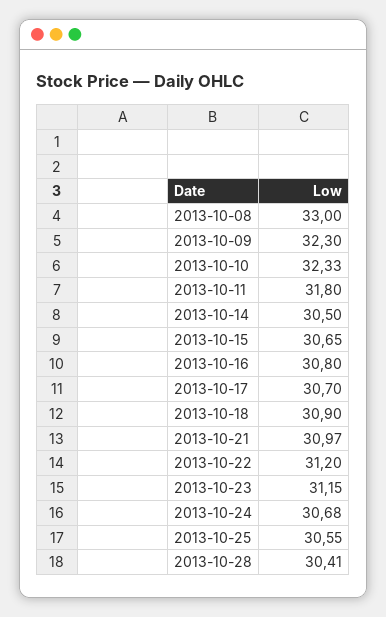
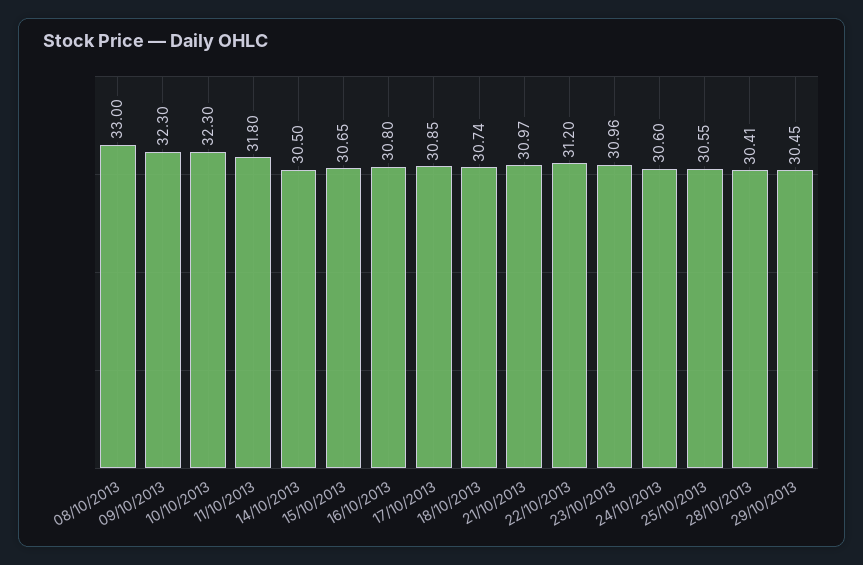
2013-10-10: 32.33 -> 32.3
2013-10-17: 30.7 -> 30.85
2013-10-18: 30.9 -> 30.74
2013-10-23: 31.15 -> 30.96
2013-10-24: 30.68 -> 30.6
29/10/2013: none -> 30.45

